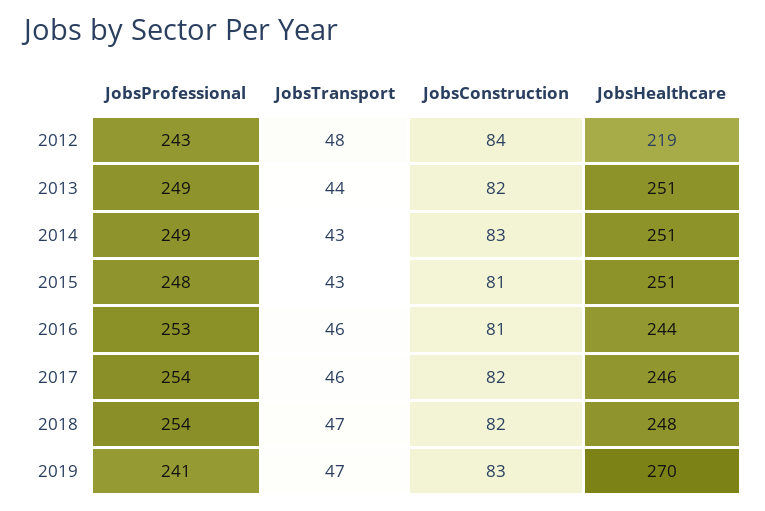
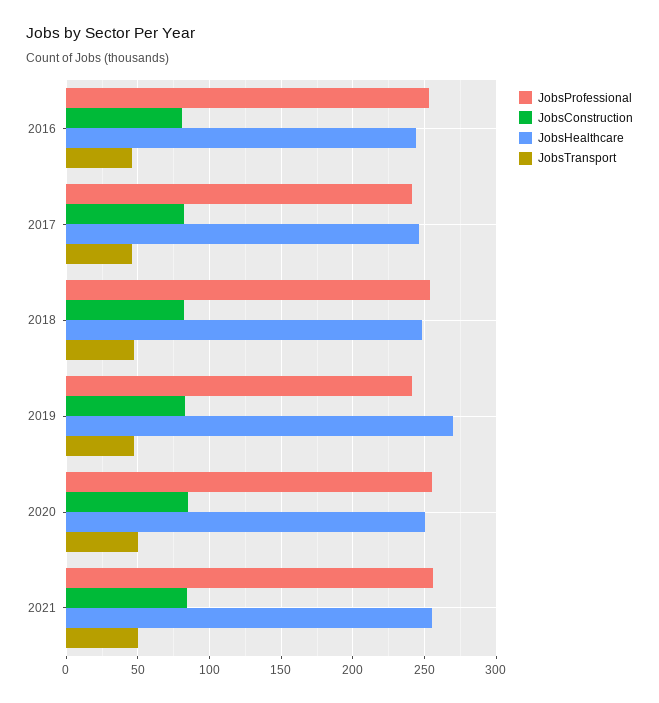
JobsProfessional, 2012: 243 -> none
JobsTransport, 2012: 48 -> none
JobsConstruction, 2012: 84 -> none
JobsHealthcare, 2012: 219 -> none
JobsProfessional, 2013: 249 -> none
JobsTransport, 2013: 44 -> none
JobsConstruction, 2013: 82 -> none
JobsHealthcare, 2013: 251 -> none
JobsProfessional, 2014: 249 -> none
JobsTransport, 2014: 43 -> none
JobsConstruction, 2014: 83 -> none
JobsHealthcare, 2014: 251 -> none
JobsProfessional, 2015: 248 -> none
JobsTransport, 2015: 43 -> none
JobsConstruction, 2015: 81 -> none
JobsHealthcare, 2015: 251 -> none
JobsProfessional, 2017: 254 -> 240
JobsProfessional, 2020: none -> 255
JobsConstruction, 2020: none -> 85
JobsHealthcare, 2020: none -> 250
JobsTransport, 2020: none -> 50
JobsProfessional, 2021: none -> 255
JobsConstruction, 2021: none -> 85
JobsHealthcare, 2021: none -> 255
JobsTransport, 2021: none -> 50

